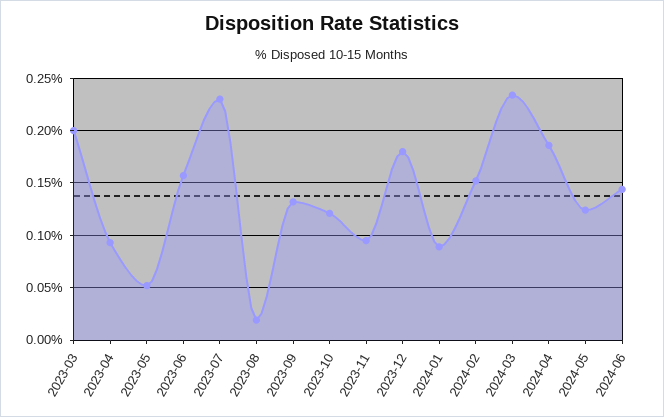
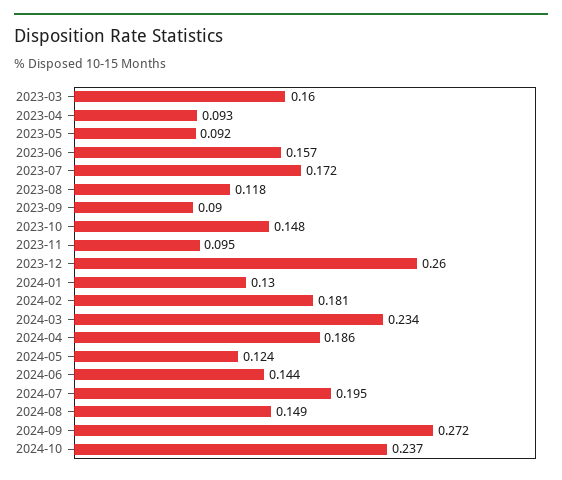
2023-03: 0.2 -> 0.16
2023-05: 0.05 -> 0.092
2023-07: 0.23 -> 0.172
2023-08: 0.02 -> 0.118
2023-09: 0.13 -> 0.09
2023-10: 0.12 -> 0.148
2023-12: 0.18 -> 0.26
2024-01: 0.09 -> 0.13
2024-02: 0.15 -> 0.181
2024-07: none -> 0.195
2024-08: none -> 0.149
2024-09: none -> 0.272
2024-10: none -> 0.237

